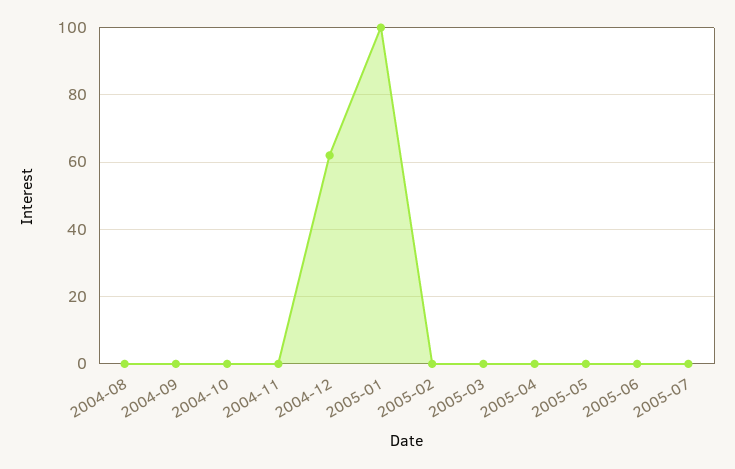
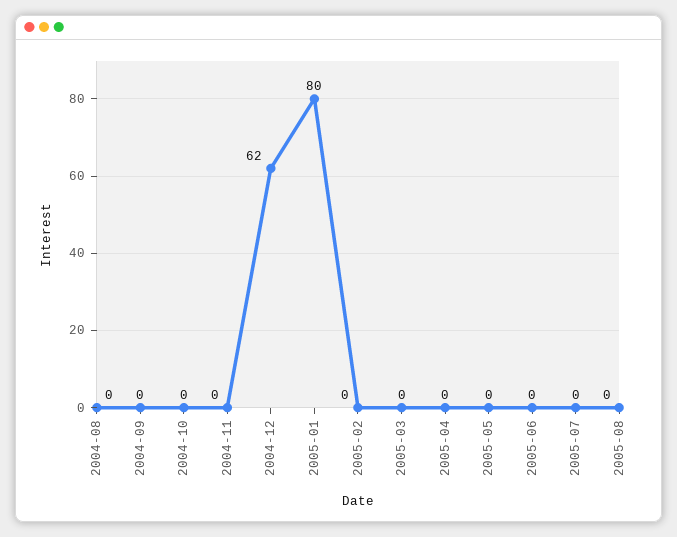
2005-01: 100 -> 80
2005-08: none -> 0

